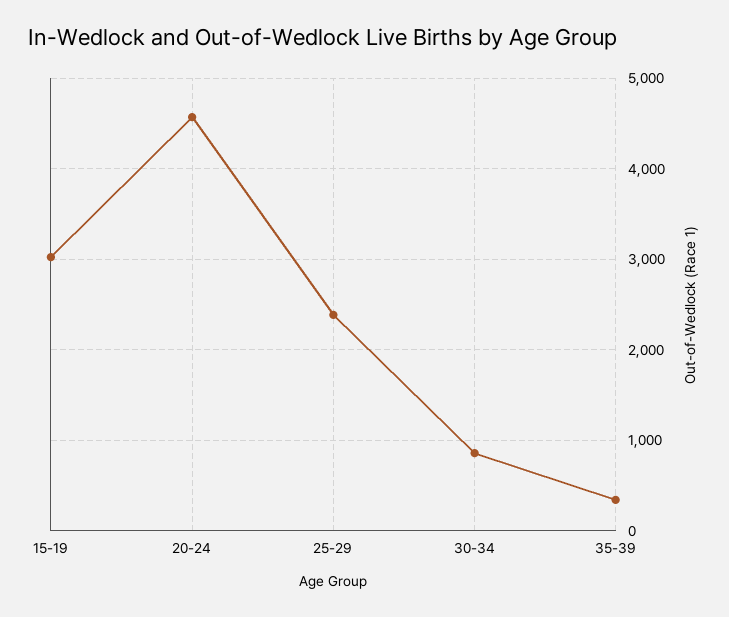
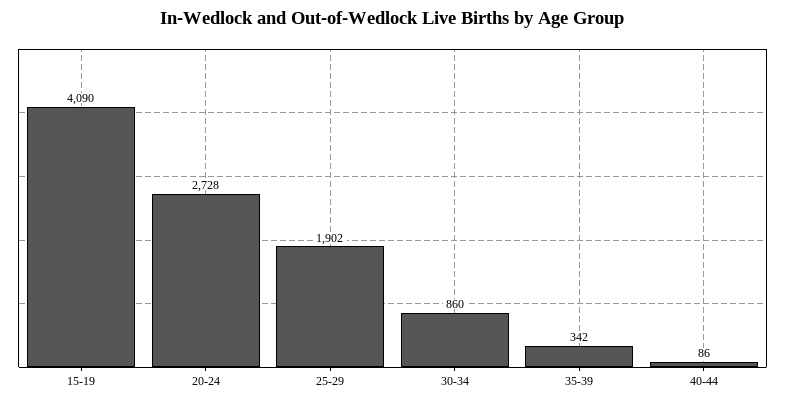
15-19: 3000 -> 4090
20-24: 4600 -> 2728
25-29: 2400 -> 1902
40-44: none -> 86

